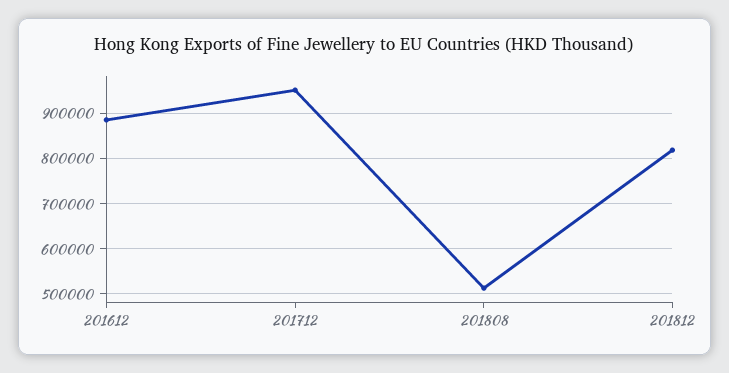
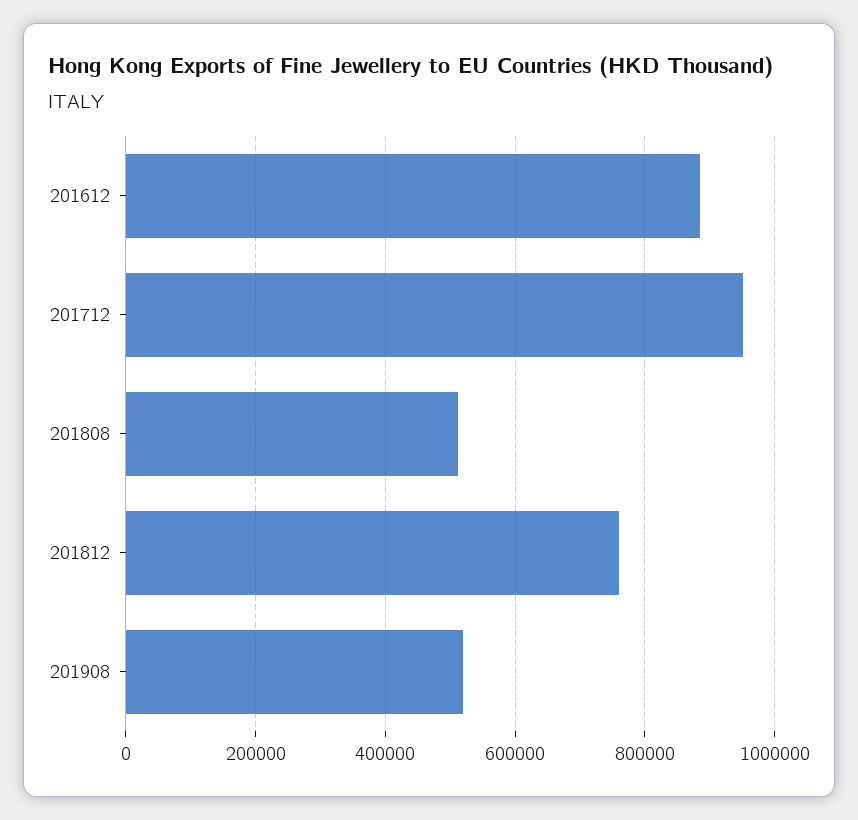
201812: 820000 -> 760000
201908: none -> 520000

